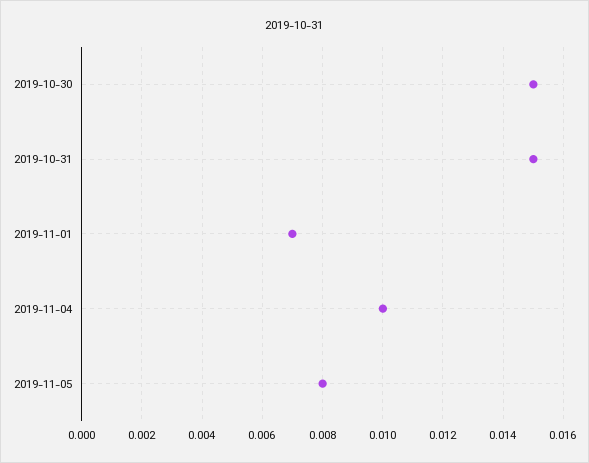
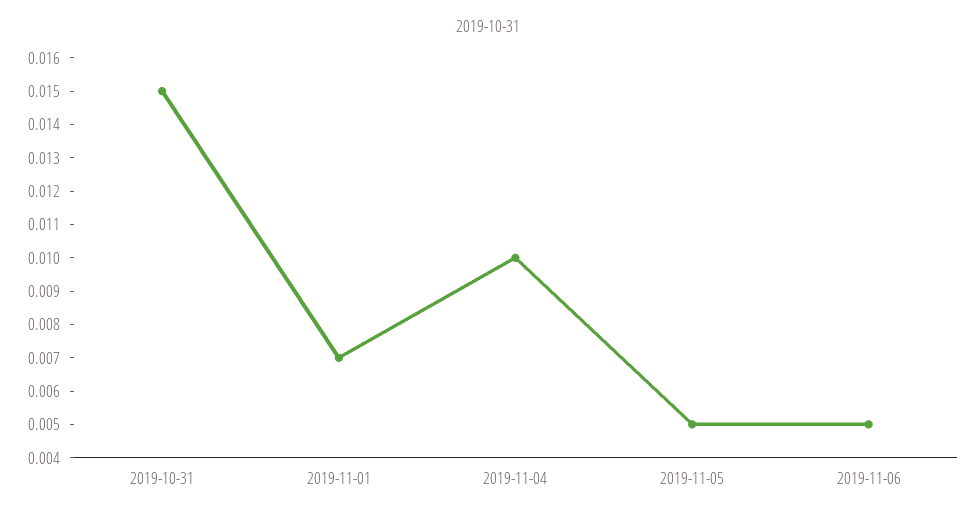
2019-10-30: 0.015 -> none
2019-11-05: 0.008 -> 0.005
2019-11-06: none -> 0.005

